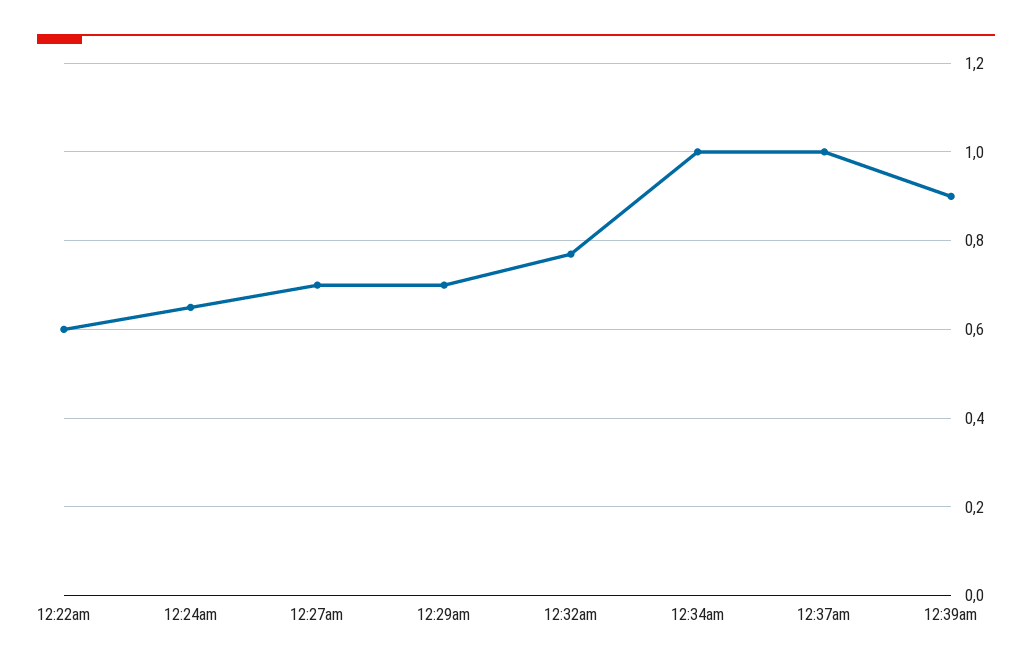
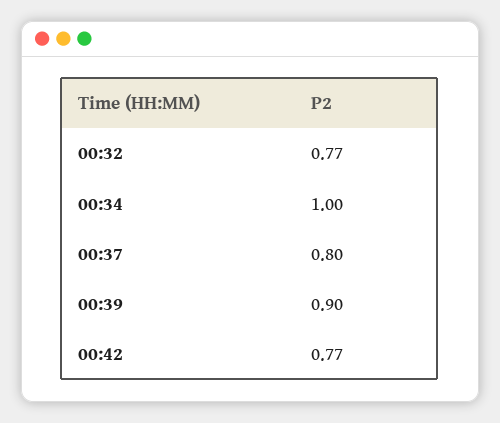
12:22am: 0.6 -> none
12:24am: 0.65 -> none
12:27am: 0.7 -> none
12:29am: 0.7 -> none
12:37am: 1 -> 0.8
00:42: none -> 0.77

